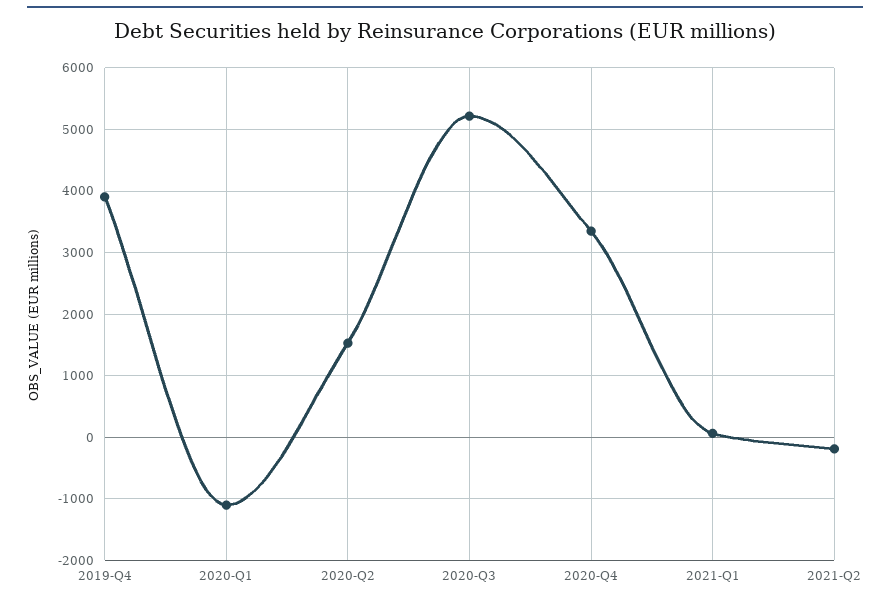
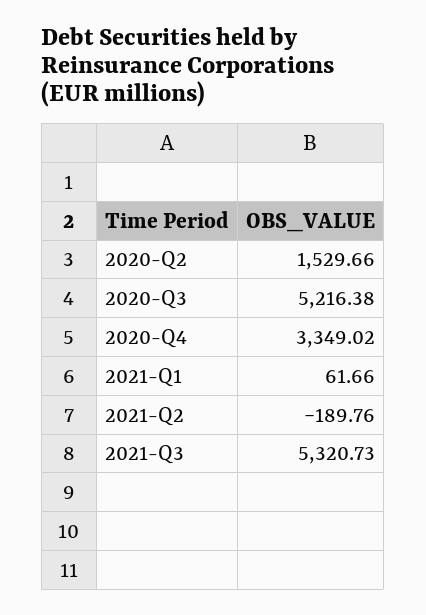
2019-Q4: 3900 -> none
2020-Q1: -1100 -> none
2021-Q3: none -> 5320.73

